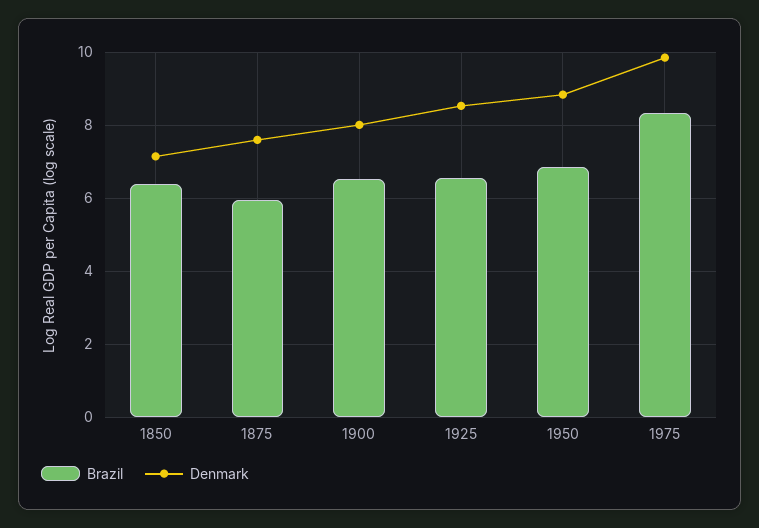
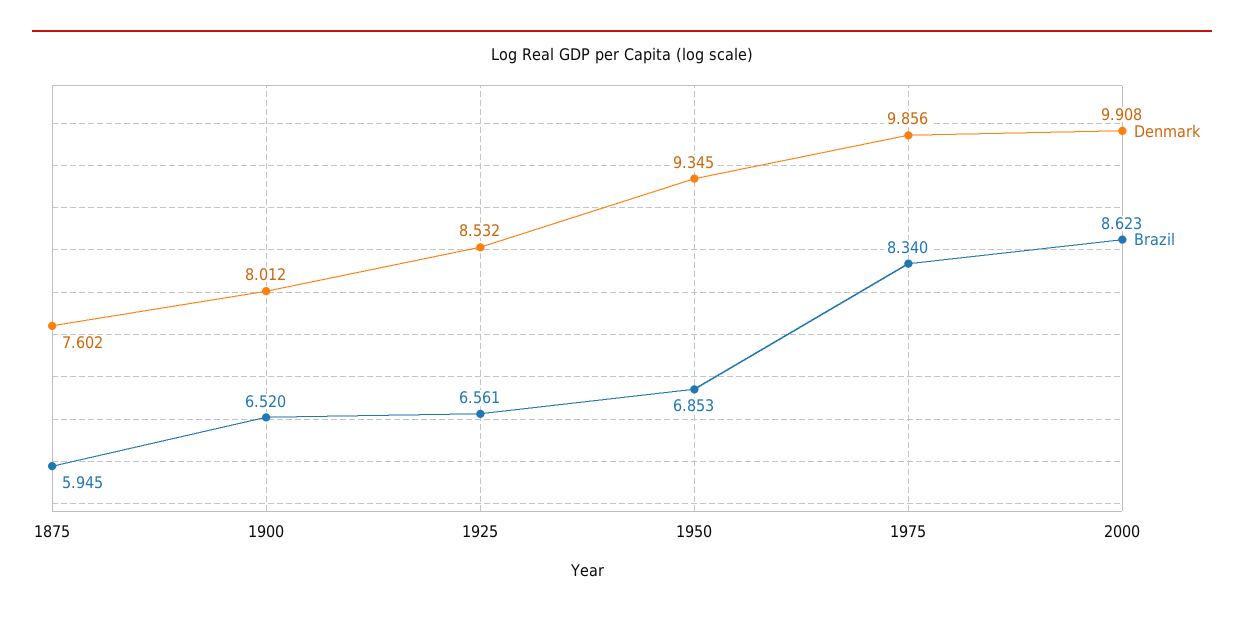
Brazil, 1850: 6.4 -> none
Denmark, 1850: 7.2 -> none
Denmark, 1950: 8.8 -> 9.345
Denmark, 2000: none -> 9.908
Brazil, 2000: none -> 8.623

